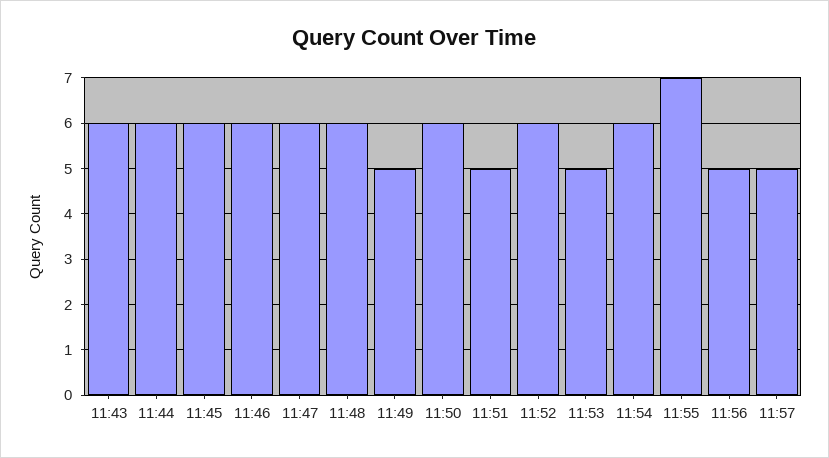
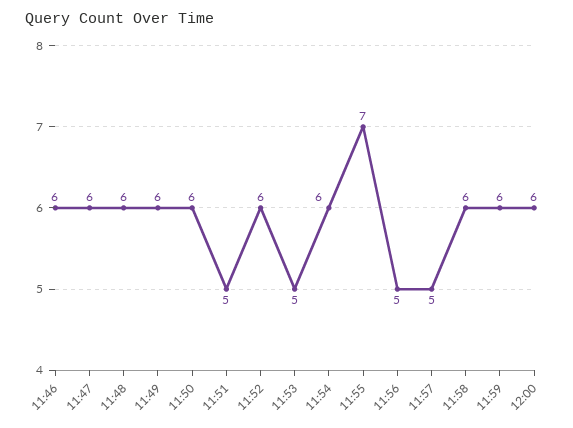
11:43: 6 -> none
11:44: 6 -> none
11:45: 6 -> none
11:49: 5 -> 6
11:58: none -> 6
11:59: none -> 6
12:00: none -> 6

